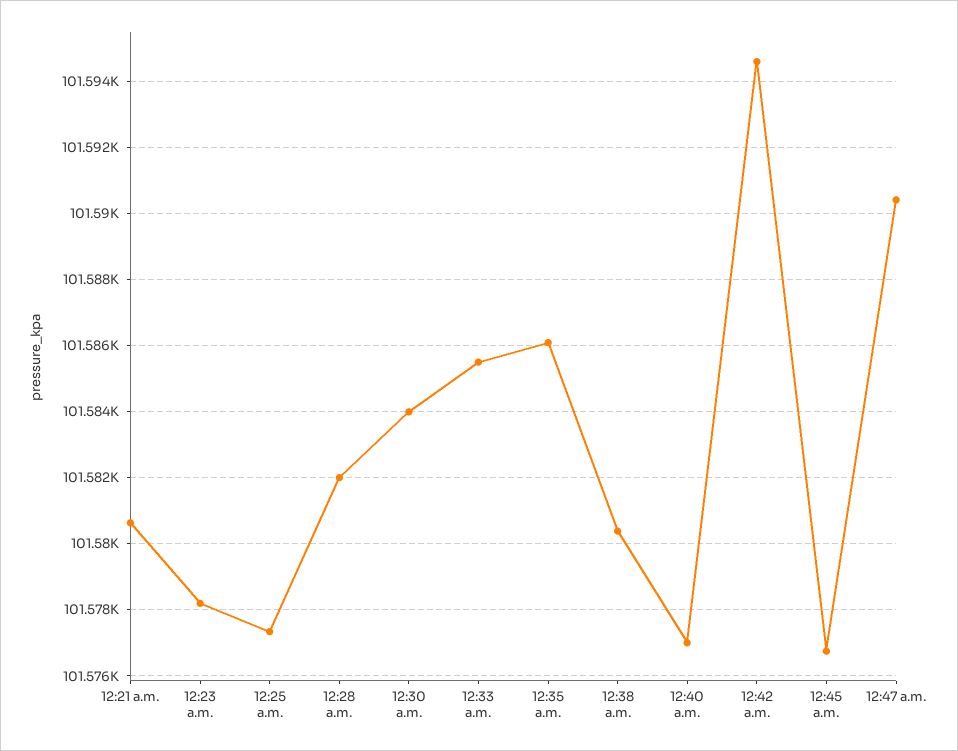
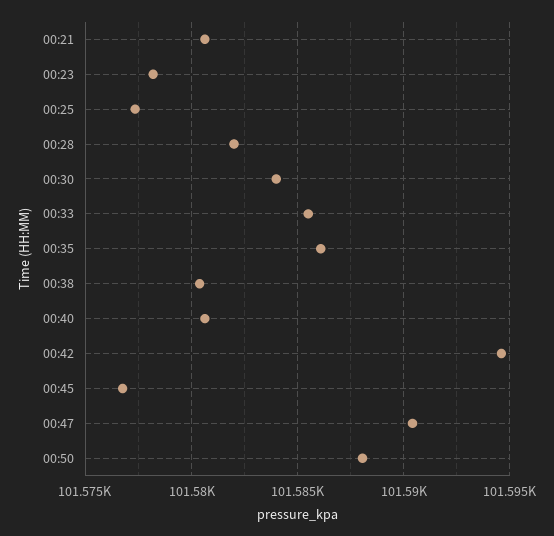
12:40 a.m.: 101577 -> 101580.5
00:50: none -> 101588

